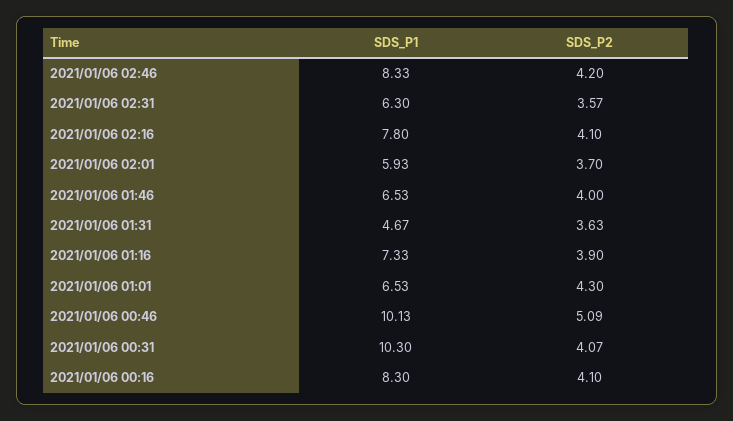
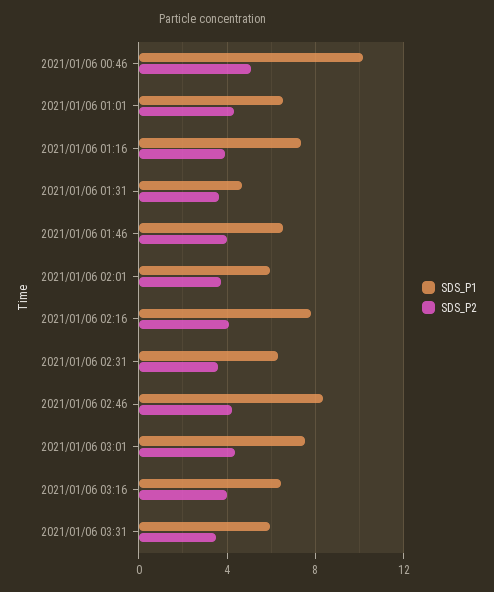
SDS_P1, 2021/01/06 00:31: 10.3 -> none
SDS_P2, 2021/01/06 00:31: 4.07 -> none
SDS_P1, 2021/01/06 00:16: 8.3 -> none
SDS_P2, 2021/01/06 00:16: 4.1 -> none
SDS_P1, 2021/01/06 03:01: none -> 7.5
SDS_P2, 2021/01/06 03:01: none -> 4.5
SDS_P1, 2021/01/06 03:16: none -> 6.5
SDS_P2, 2021/01/06 03:16: none -> 4
SDS_P1, 2021/01/06 03:31: none -> 6
SDS_P2, 2021/01/06 03:31: none -> 3.5

